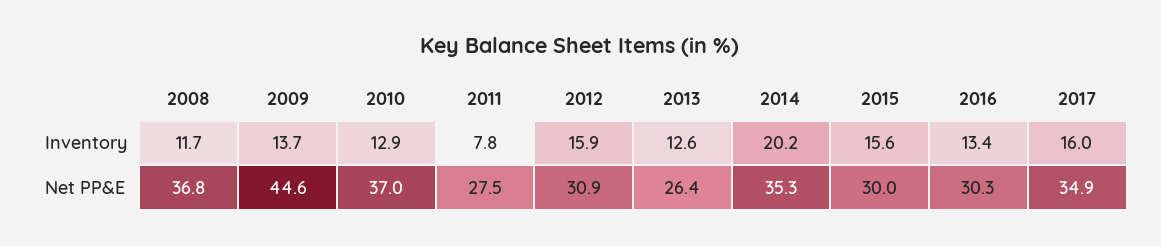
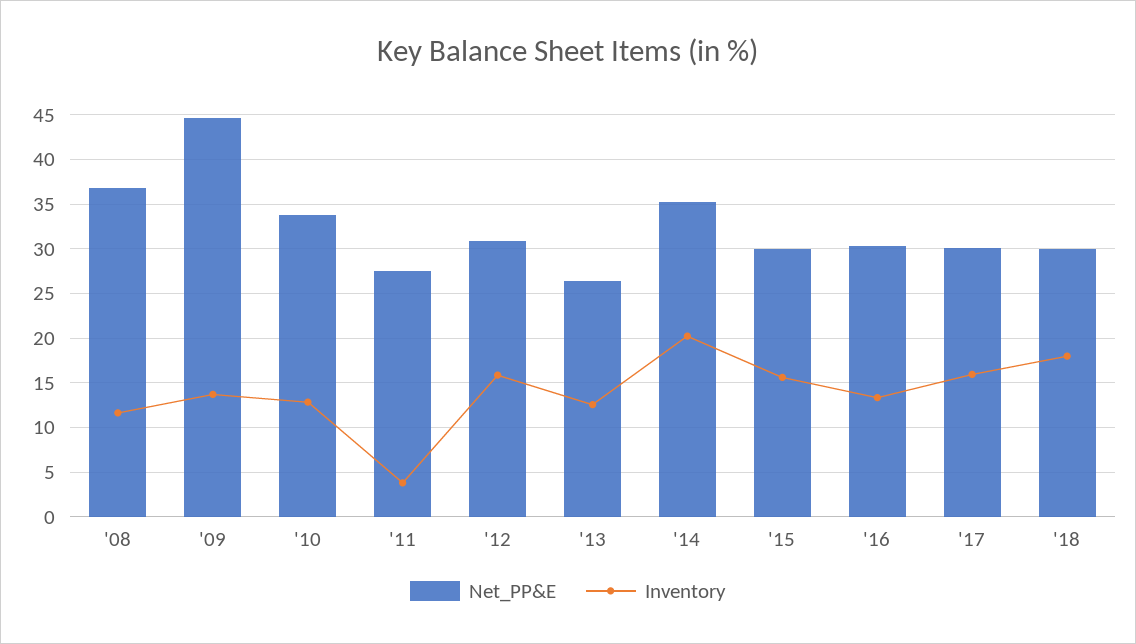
Inventory, 2011: 7.8 -> 4
Net PP&E, 2010: 37 -> 34
Net PP&E, 2017: 34.9 -> 30
Net PP&E, '18: none -> 30
Inventory, '18: none -> 18

